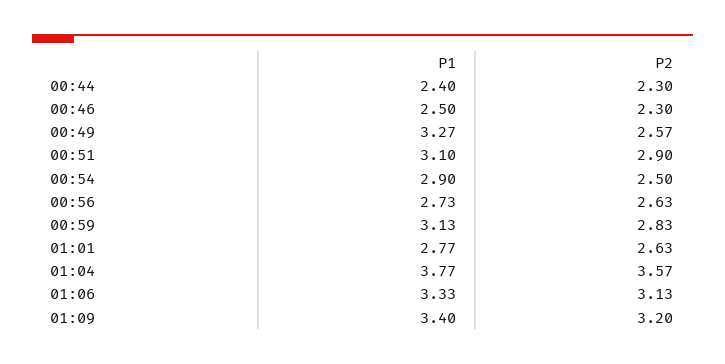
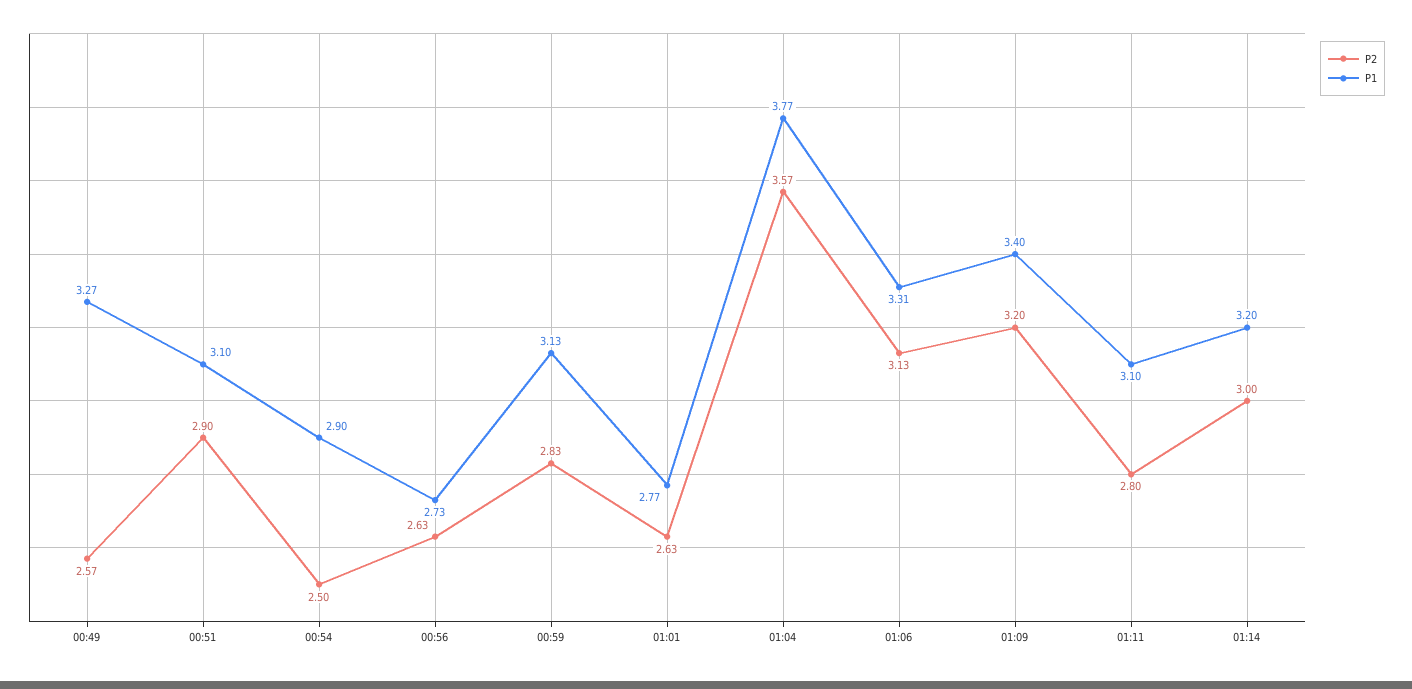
P1, 00:44: 2.4 -> none
P2, 00:44: 2.3 -> none
P1, 00:46: 2.5 -> none
P2, 00:46: 2.3 -> none
P1, 01:06: 3.33 -> 3.31
P2, 01:11: none -> 2.8
P1, 01:11: none -> 3.1
P2, 01:14: none -> 3
P1, 01:14: none -> 3.2

